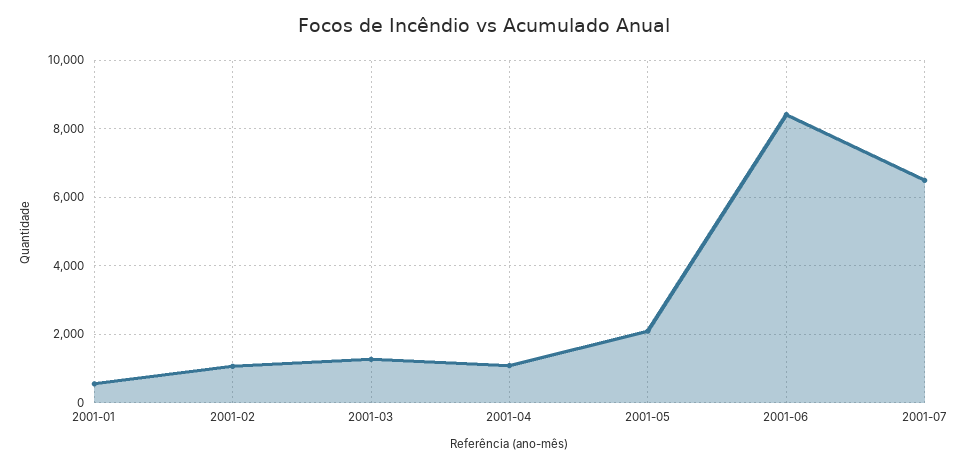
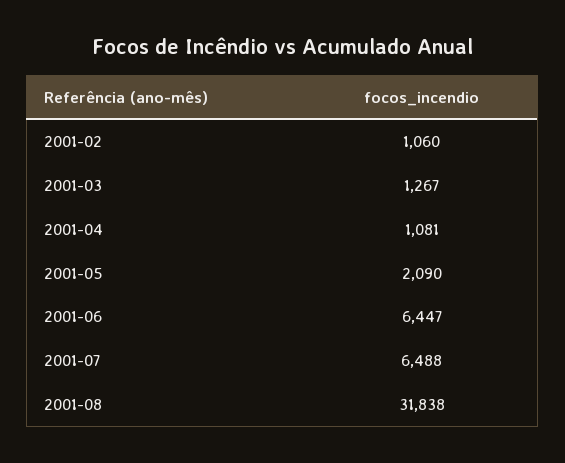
2001-01: 600 -> none
2001-06: 8400 -> 6447
2001-08: none -> 31838

